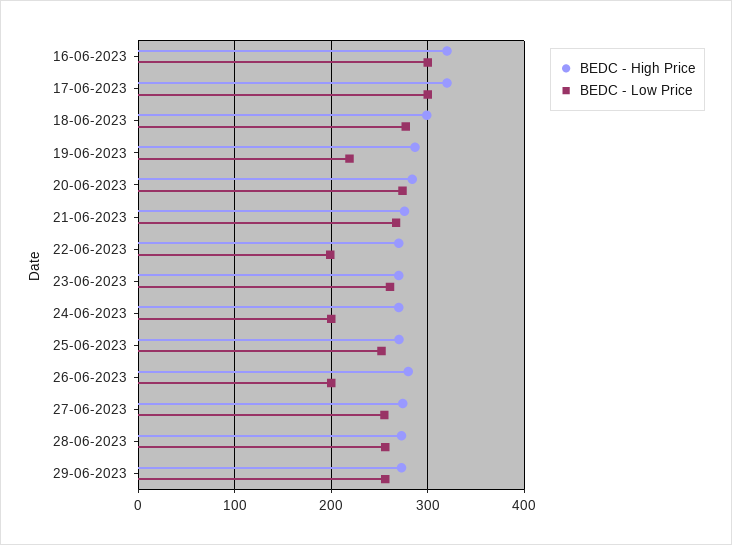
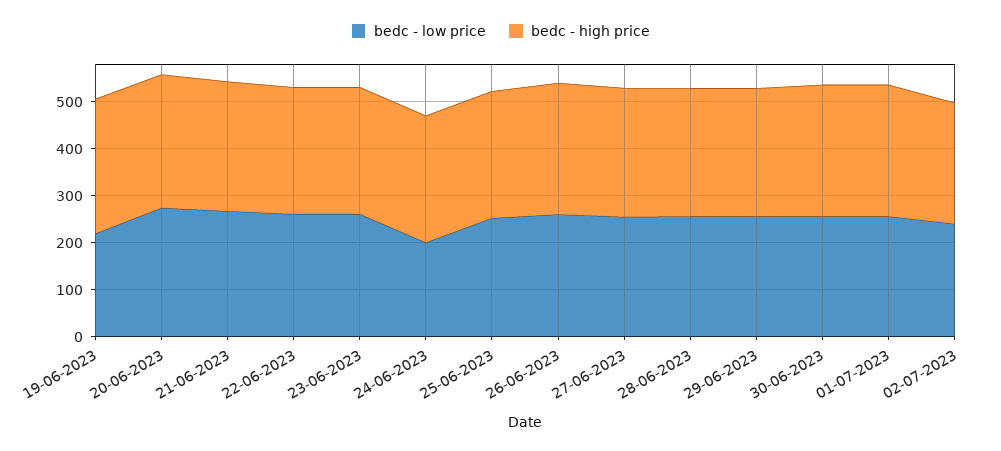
BEDC - High Price, 16-06-2023: 320 -> none
BEDC - Low Price, 16-06-2023: 300 -> none
BEDC - High Price, 17-06-2023: 320 -> none
BEDC - Low Price, 17-06-2023: 300 -> none
BEDC - High Price, 18-06-2023: 300 -> none
BEDC - Low Price, 18-06-2023: 280 -> none
BEDC - Low Price, 22-06-2023: 200 -> 260
BEDC - Low Price, 26-06-2023: 200 -> 260
BEDC - Low Price, 30-06-2023: none -> 260
BEDC - High Price, 30-06-2023: none -> 280
BEDC - Low Price, 01-07-2023: none -> 260
BEDC - High Price, 01-07-2023: none -> 280
BEDC - Low Price, 02-07-2023: none -> 240
BEDC - High Price, 02-07-2023: none -> 260

